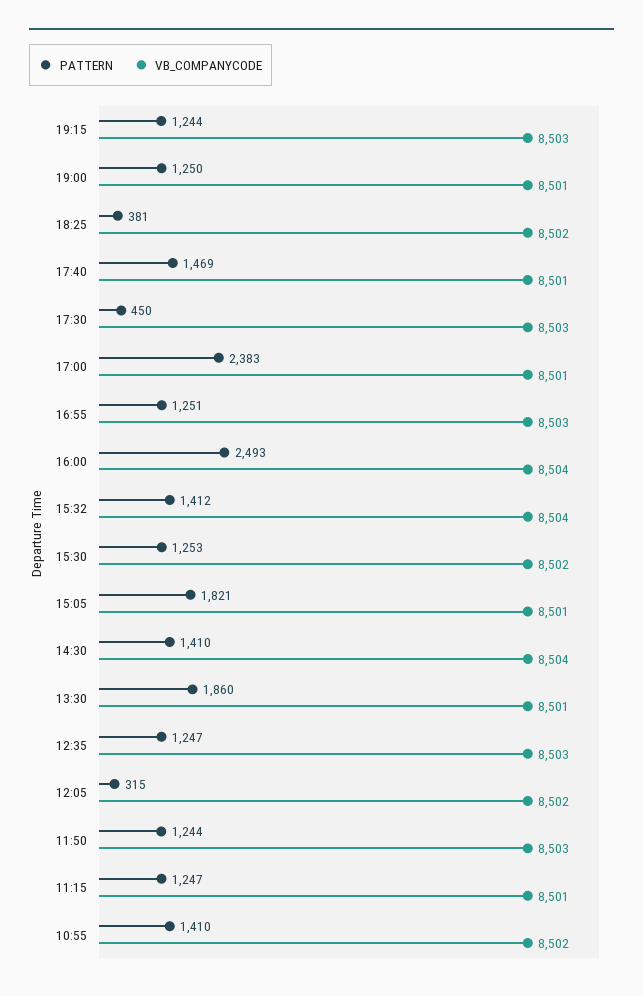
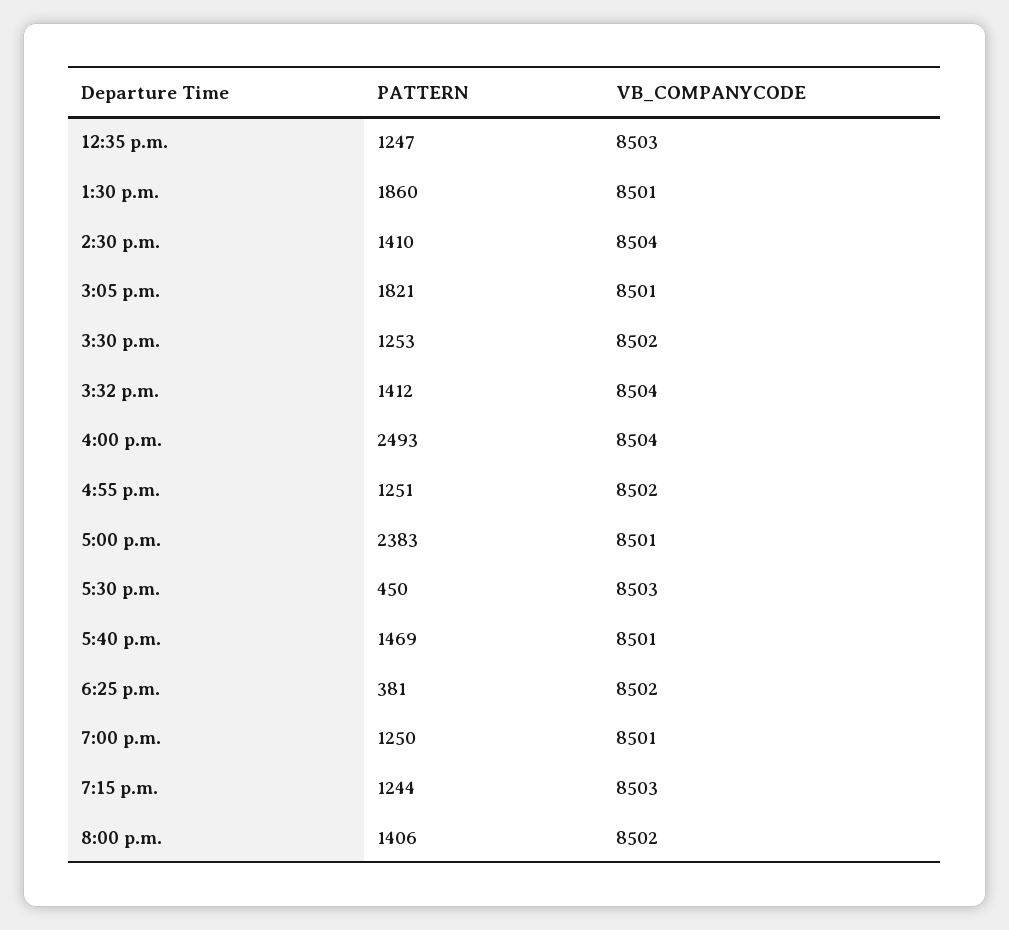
VB_COMPANYCODE, 16:55: 8503 -> 8502
PATTERN, 12:05: 315 -> none
VB_COMPANYCODE, 12:05: 8502 -> none
PATTERN, 11:50: 1244 -> none
VB_COMPANYCODE, 11:50: 8503 -> none
PATTERN, 11:15: 1247 -> none
VB_COMPANYCODE, 11:15: 8501 -> none
PATTERN, 10:55: 1410 -> none
VB_COMPANYCODE, 10:55: 8502 -> none
PATTERN, 8:00 p.m.: none -> 1406
VB_COMPANYCODE, 8:00 p.m.: none -> 8502

